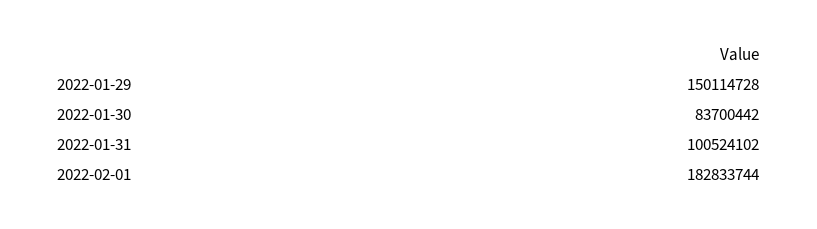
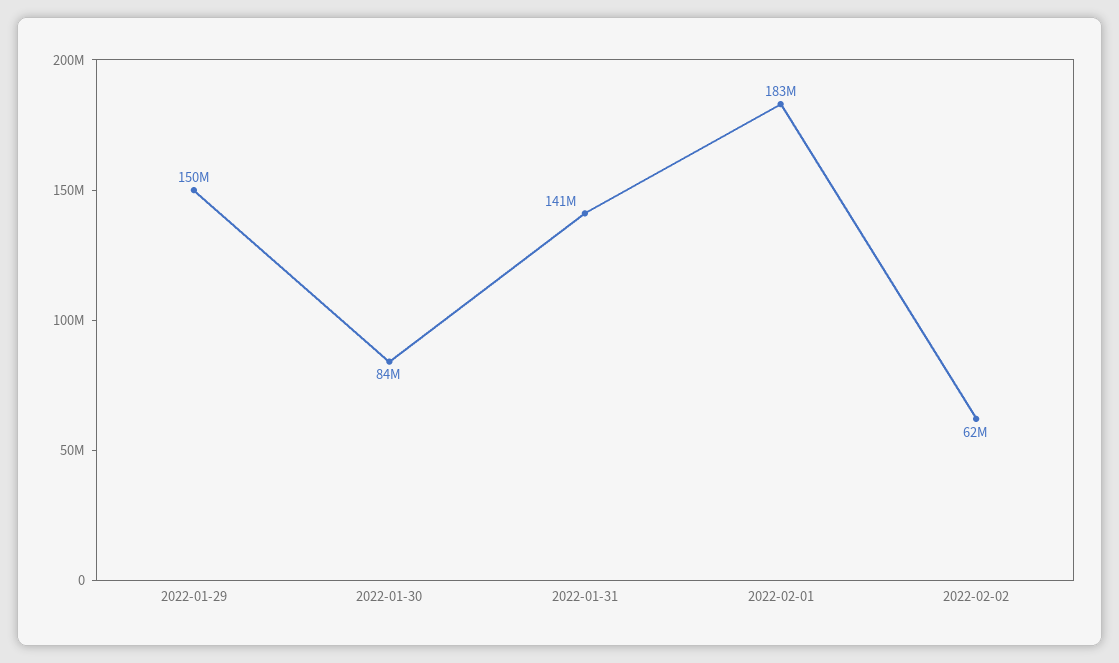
2022-01-31: 100524102 -> 141000000
2022-02-02: none -> 62000000

